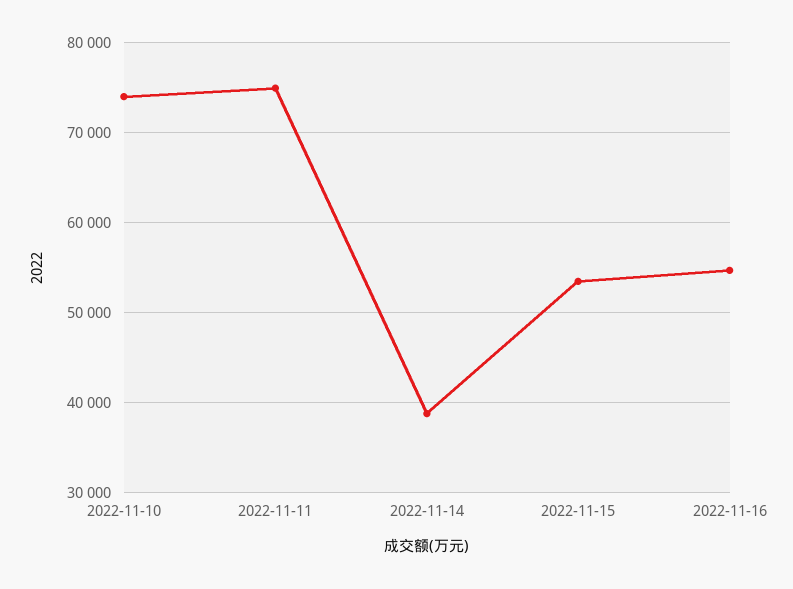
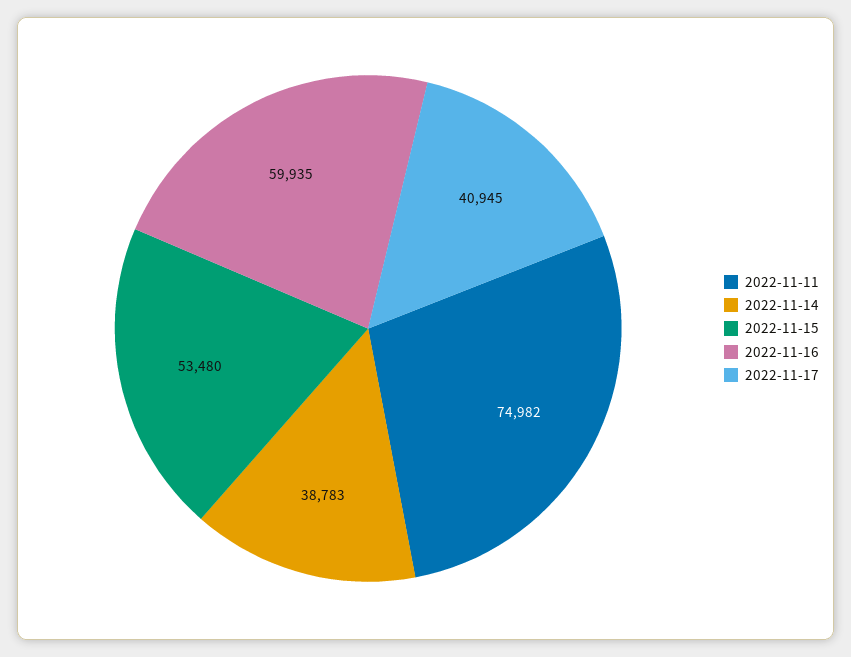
2022-11-10: 74000 -> none
2022-11-16: 55000 -> 59935
2022-11-17: none -> 40945

